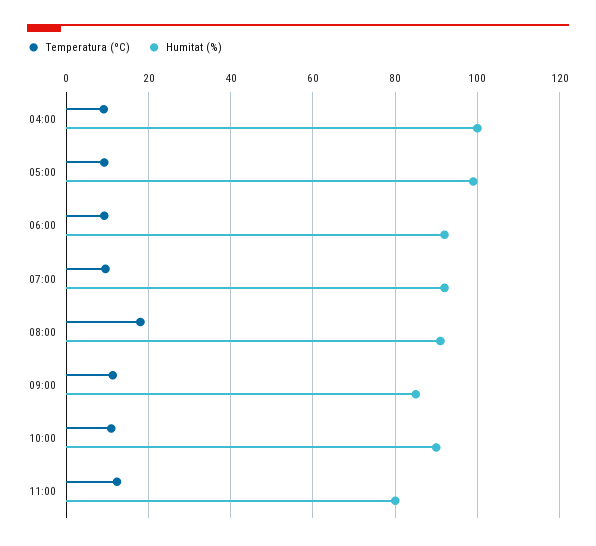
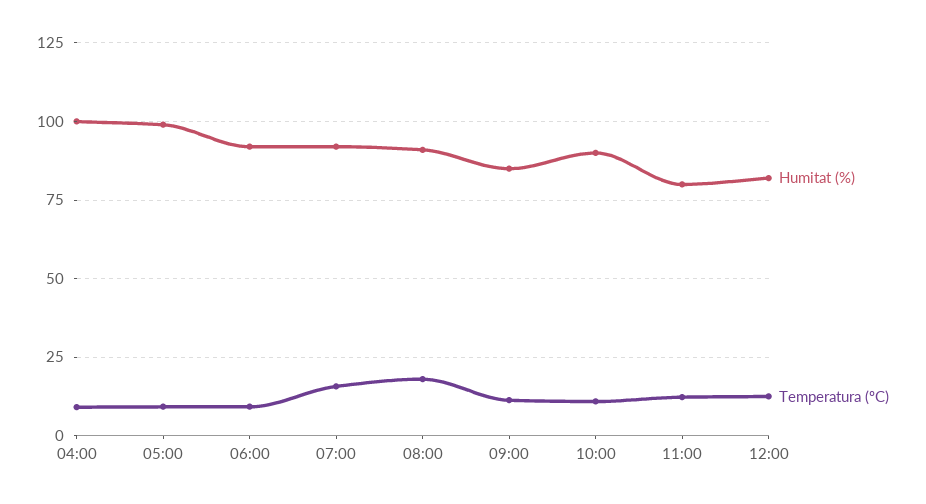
Temperatura (ºC), 07:00: 10 -> 15
Humitat (%), 12:00: none -> 82.5
Temperatura (ºC), 12:00: none -> 12.5

